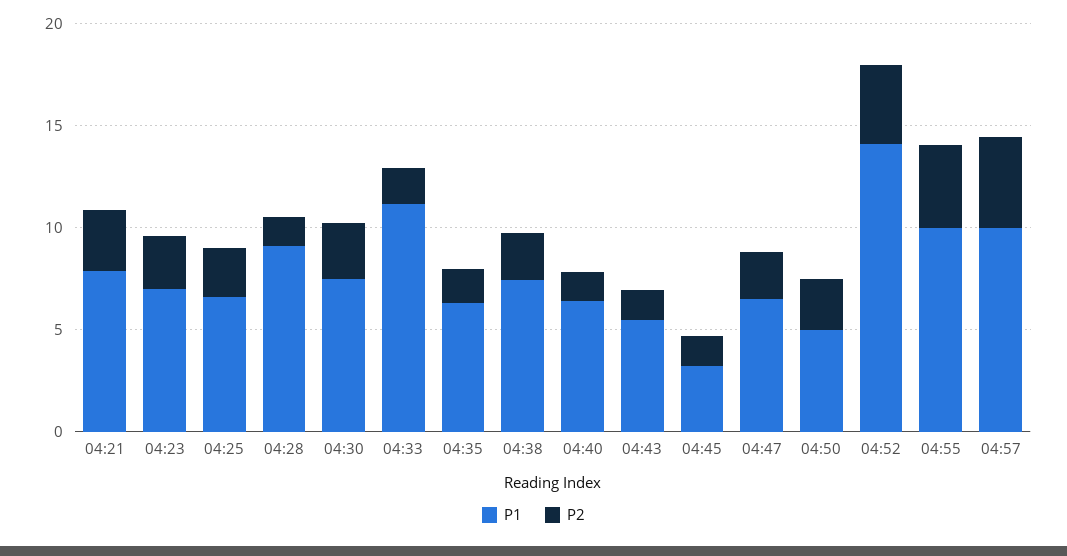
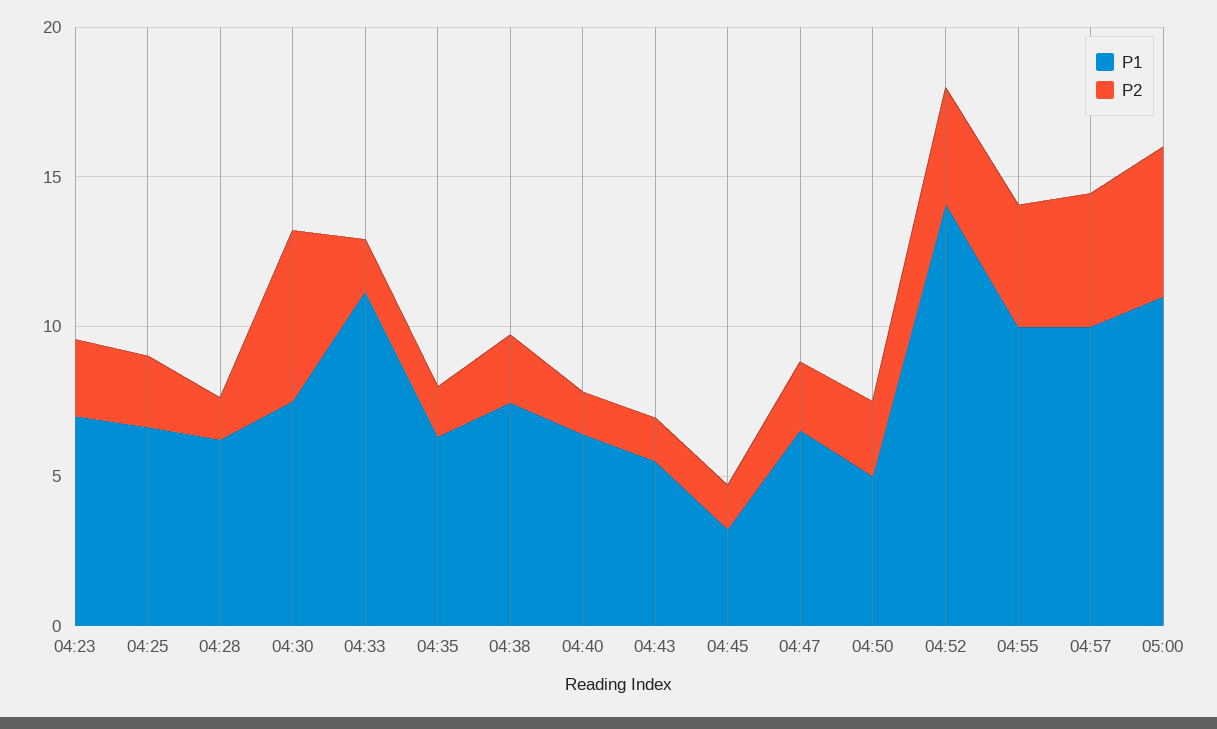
P1, 04:21: 8 -> none
P2, 04:21: 3 -> none
P1, 04:28: 9 -> 6
P2, 04:30: 3 -> 6
P1, 05:00: none -> 11
P2, 05:00: none -> 5

